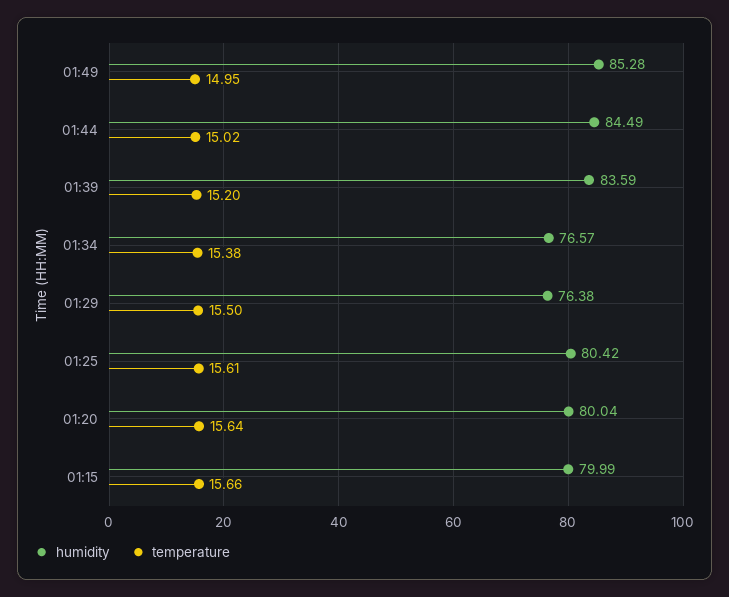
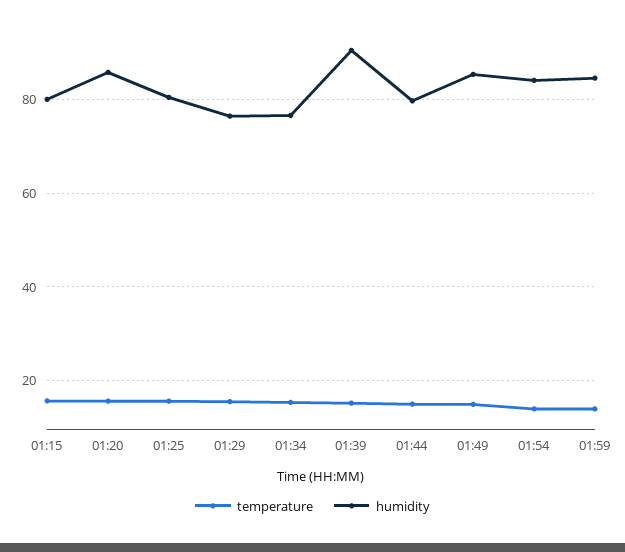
humidity, 01:44: 84.49 -> 80
humidity, 01:39: 83.59 -> 90
humidity, 01:20: 80.04 -> 86
temperature, 01:54: none -> 14
humidity, 01:54: none -> 84
temperature, 01:59: none -> 14
humidity, 01:59: none -> 84

